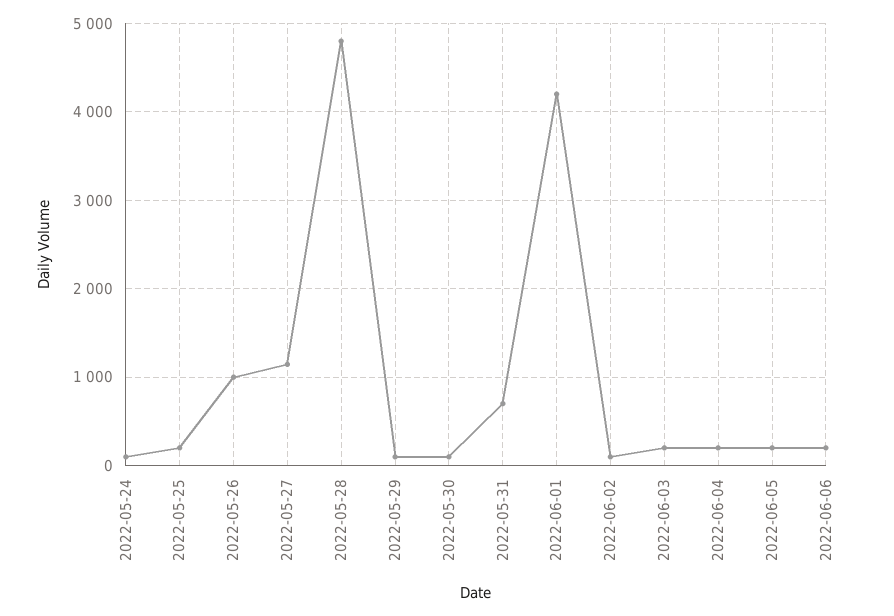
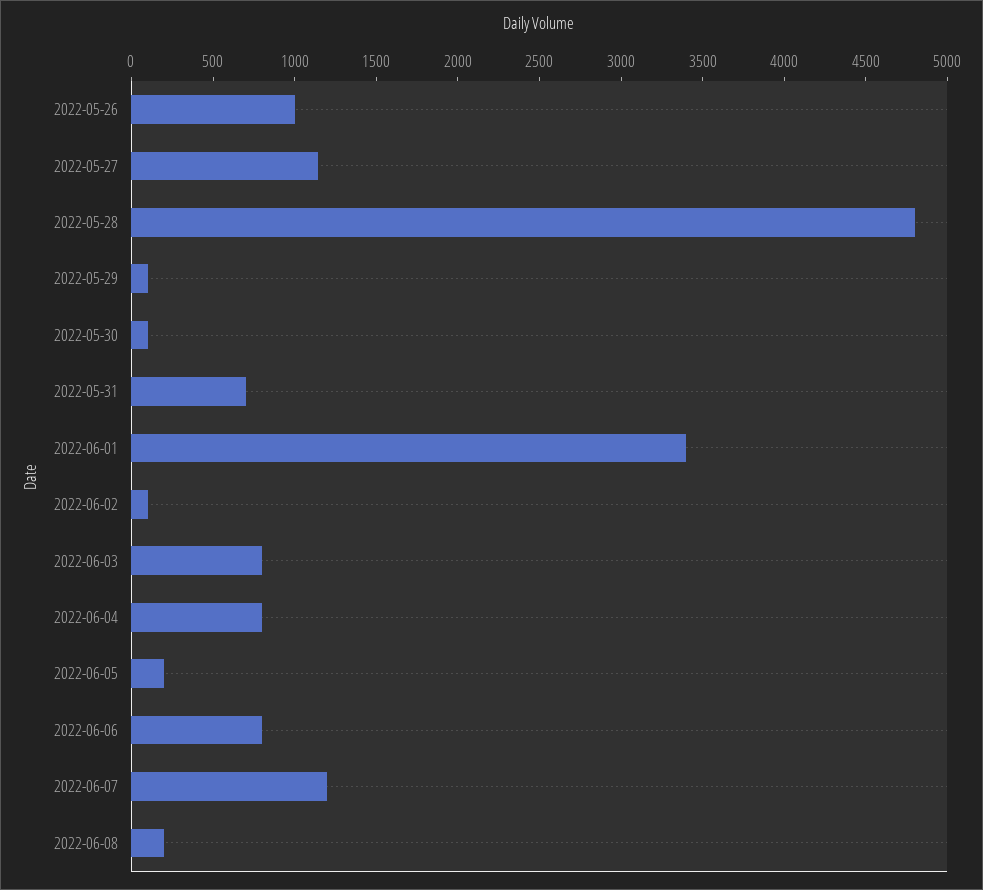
2022-05-24: 100 -> none
2022-05-25: 200 -> none
2022-06-01: 4200 -> 3400
2022-06-03: 200 -> 800
2022-06-04: 200 -> 800
2022-06-06: 200 -> 800
2022-06-07: none -> 1200
2022-06-08: none -> 200

